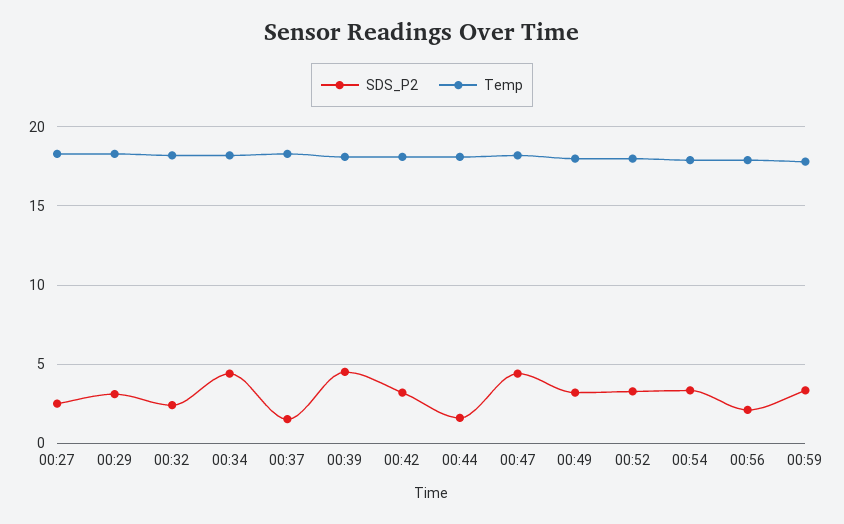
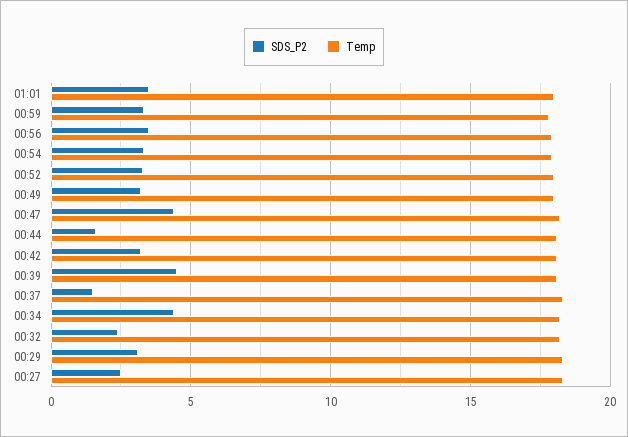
SDS_P2, 00:56: 2 -> 3.5
SDS_P2, 01:01: none -> 3.5
Temp, 01:01: none -> 18

